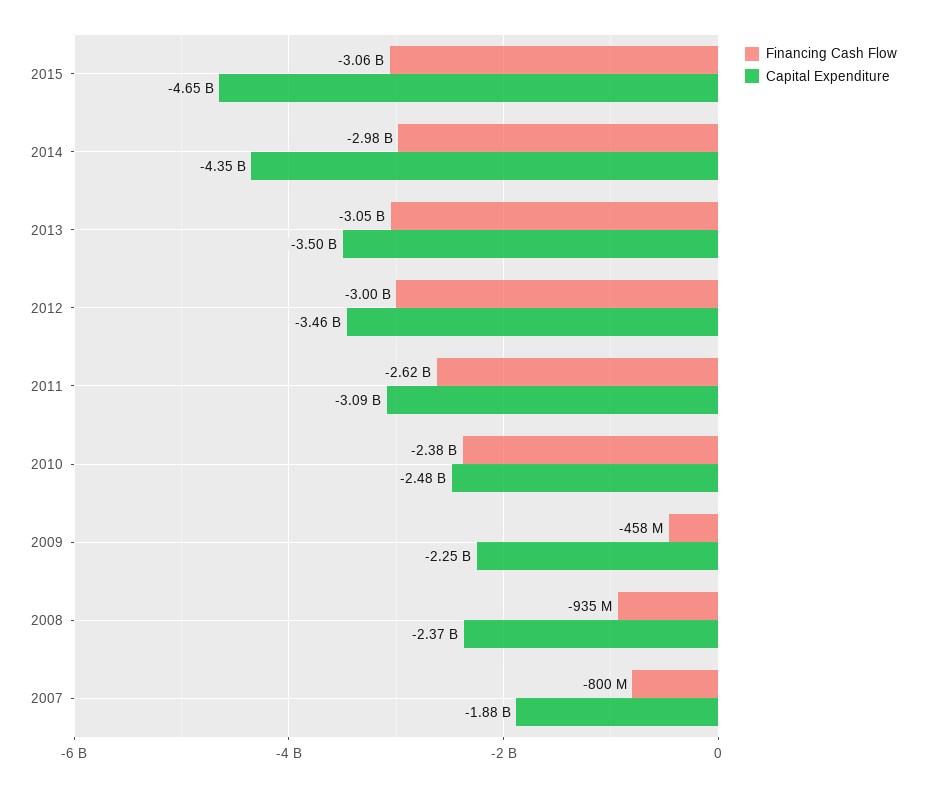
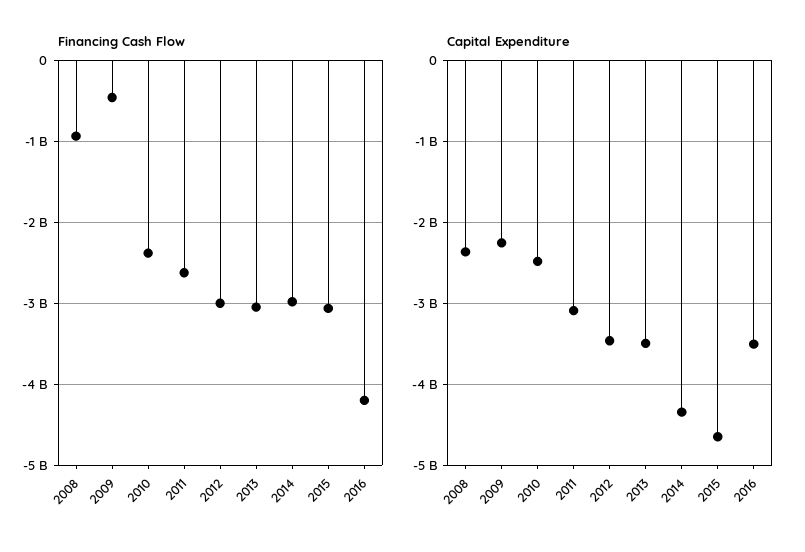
Financing Cash Flow, 2007: -800000000 -> none
Capital Expenditure, 2007: -1880000000 -> none
Financing Cash Flow, 2016: none -> -4200000000
Capital Expenditure, 2016: none -> -3500000000

